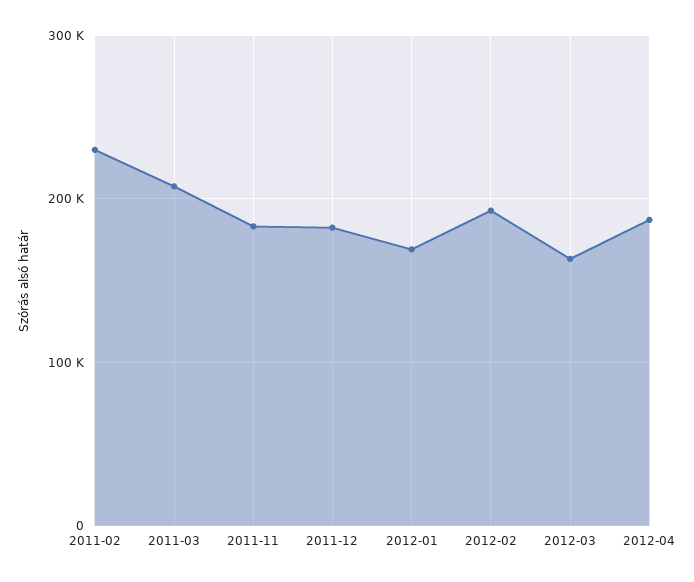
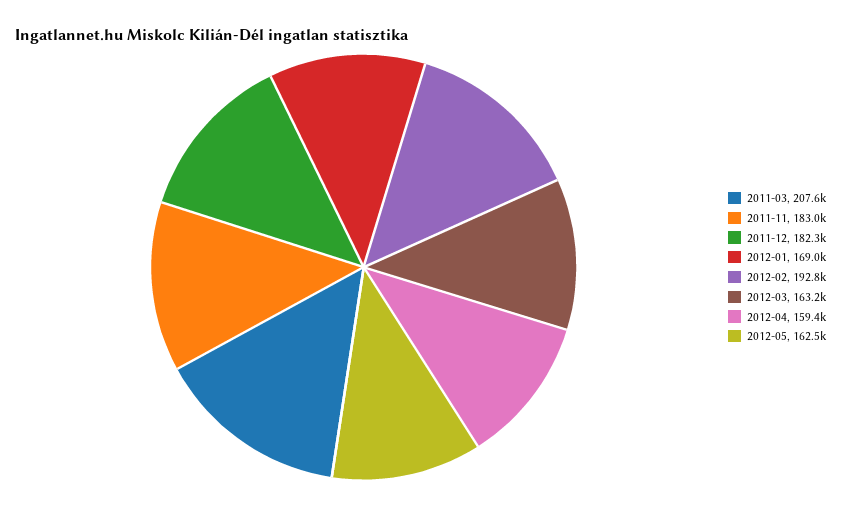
2011-02: 230000 -> none
2012-04: 190000 -> 159400
2012-05: none -> 162500

